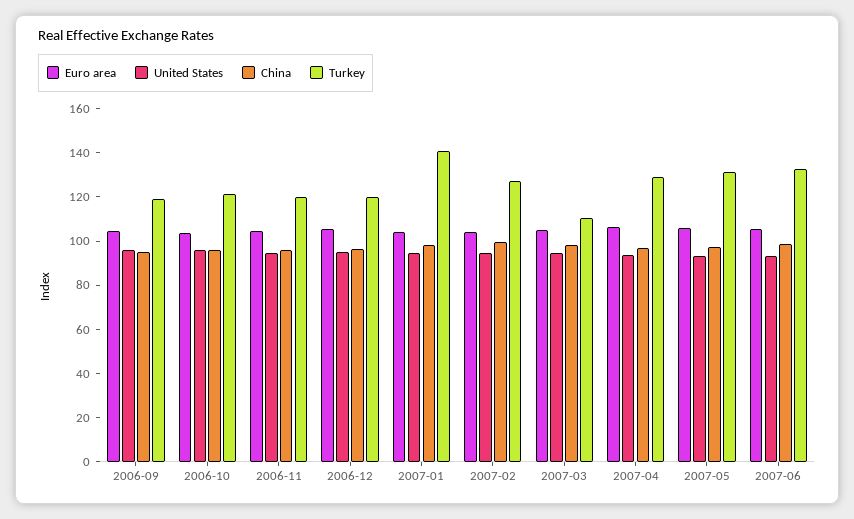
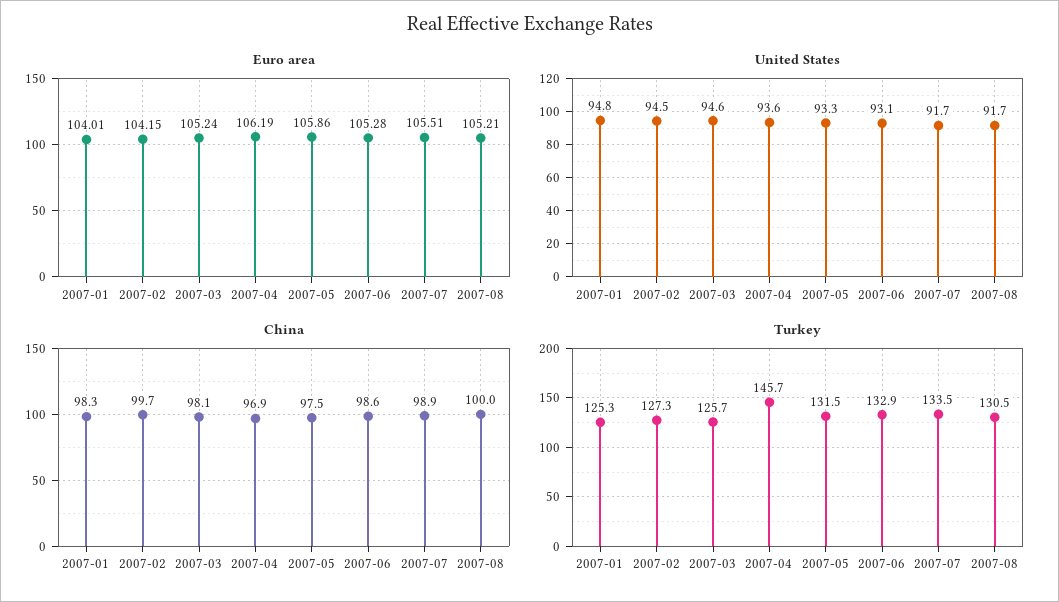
Euro area, 2006-09: 105 -> none
United States, 2006-09: 95 -> none
China, 2006-09: 95 -> none
Turkey, 2006-09: 120 -> none
Euro area, 2006-10: 105 -> none
United States, 2006-10: 95 -> none
China, 2006-10: 95 -> none
Turkey, 2006-10: 120 -> none
Euro area, 2006-11: 105 -> none
United States, 2006-11: 95 -> none
China, 2006-11: 95 -> none
Turkey, 2006-11: 120 -> none
Euro area, 2006-12: 105 -> none
United States, 2006-12: 95 -> none
China, 2006-12: 95 -> none
Turkey, 2006-12: 120 -> none
Turkey, 2007-01: 140 -> 125.3
Turkey, 2007-03: 110 -> 125.7
Turkey, 2007-04: 130 -> 145.7
Euro area, 2007-07: none -> 105.51
Euro area, 2007-08: none -> 105.21
United States, 2007-07: none -> 91.7
United States, 2007-08: none -> 91.7
China, 2007-07: none -> 98.9
China, 2007-08: none -> 100
Turkey, 2007-07: none -> 133.5
Turkey, 2007-08: none -> 130.5

